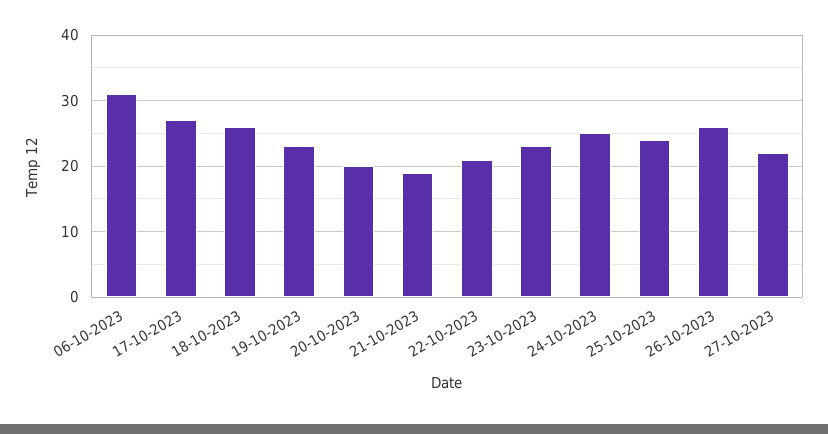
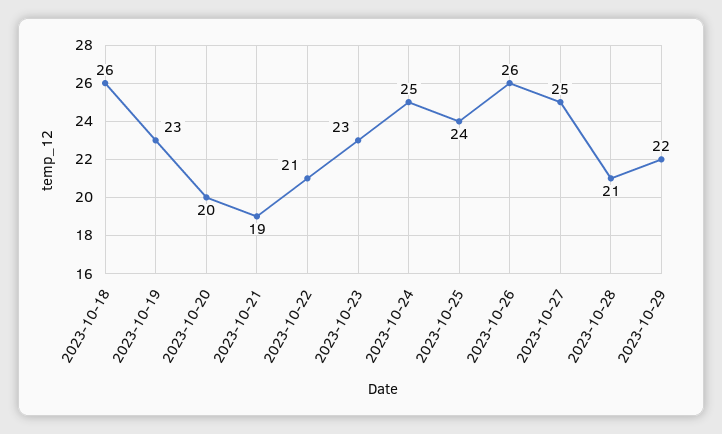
06-10-2023: 31 -> none
17-10-2023: 27 -> none
27-10-2023: 22 -> 25
2023-10-28: none -> 21
2023-10-29: none -> 22

